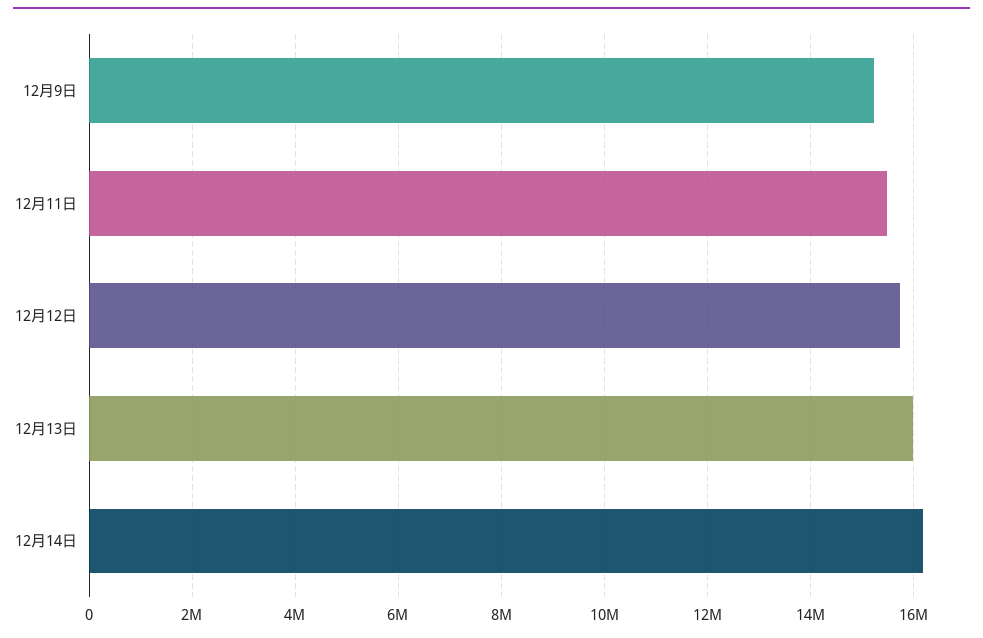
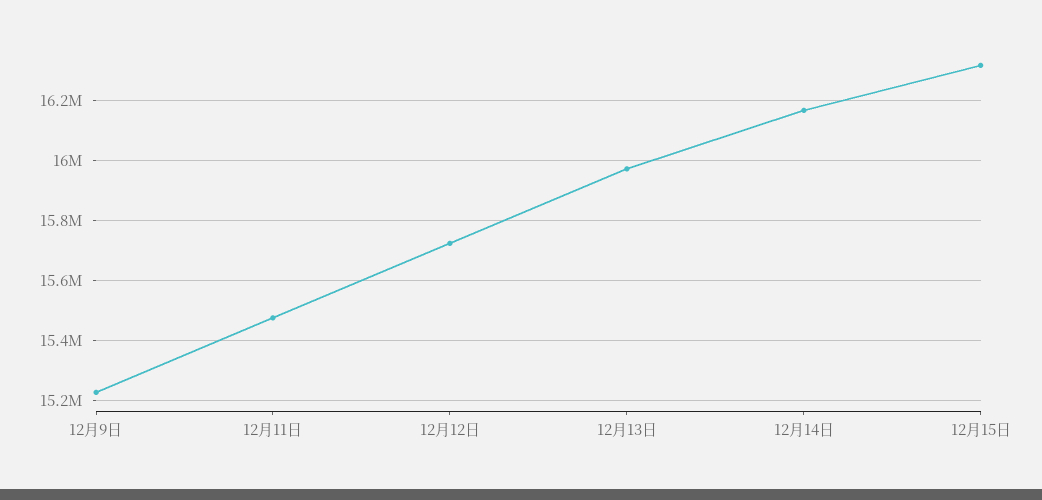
12月15日: none -> 16320000

